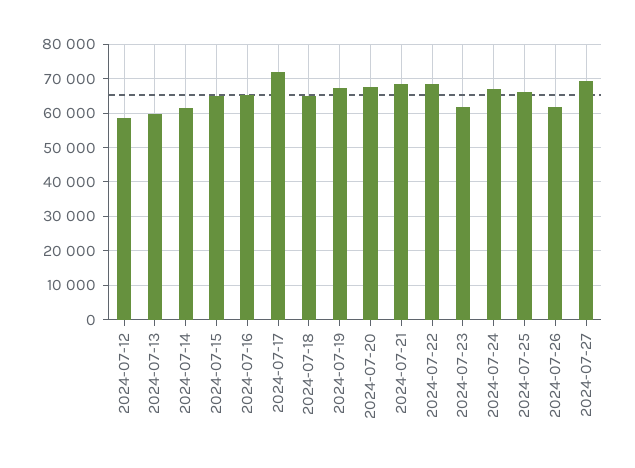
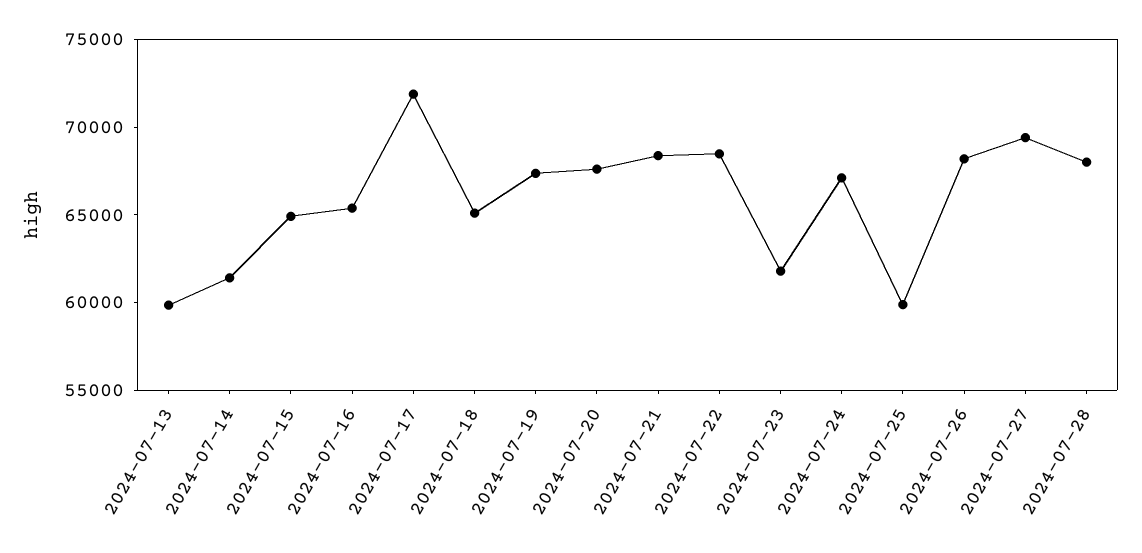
2024-07-12: 58000 -> none
2024-07-25: 66000 -> 60000
2024-07-26: 62000 -> 68000
2024-07-28: none -> 68000

